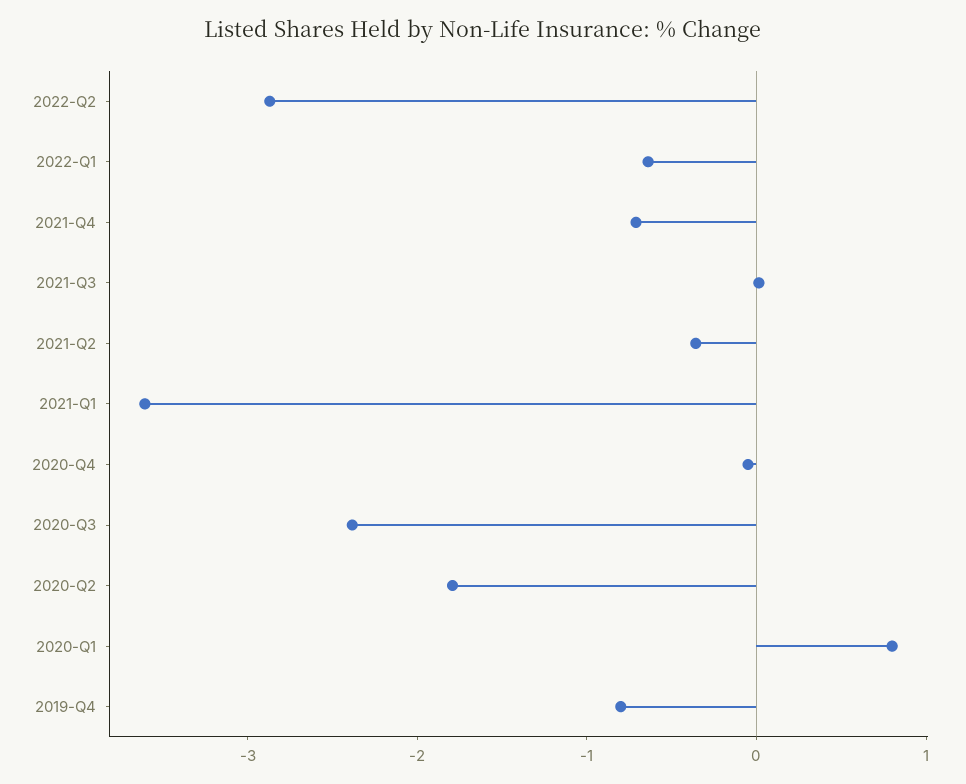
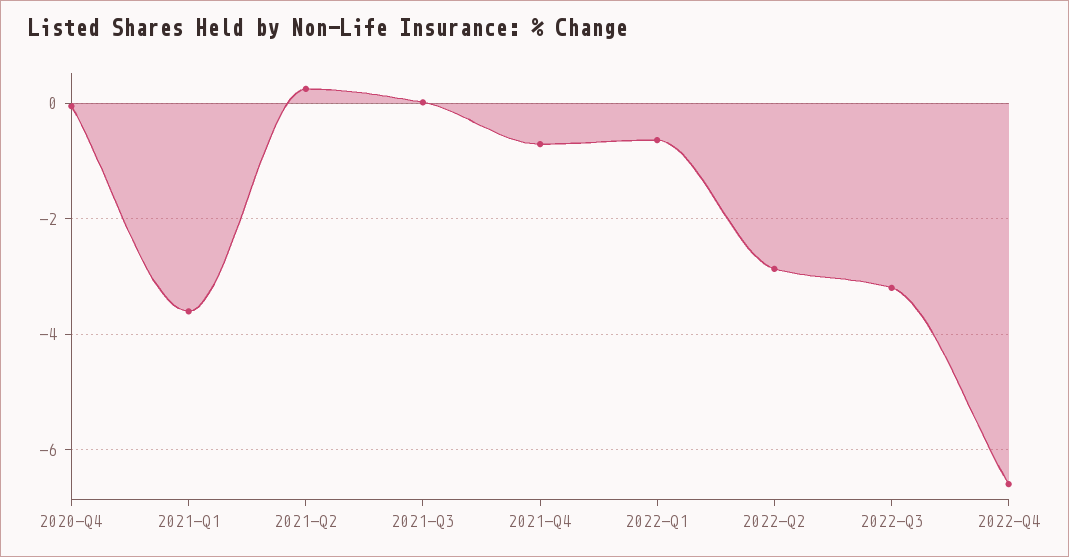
2021-Q2: -0.4 -> 0.2
2020-Q3: -2.4 -> none
2020-Q2: -1.8 -> none
2020-Q1: 0.8 -> none
2019-Q4: -0.8 -> none
2022-Q3: none -> -3.2
2022-Q4: none -> -6.6

